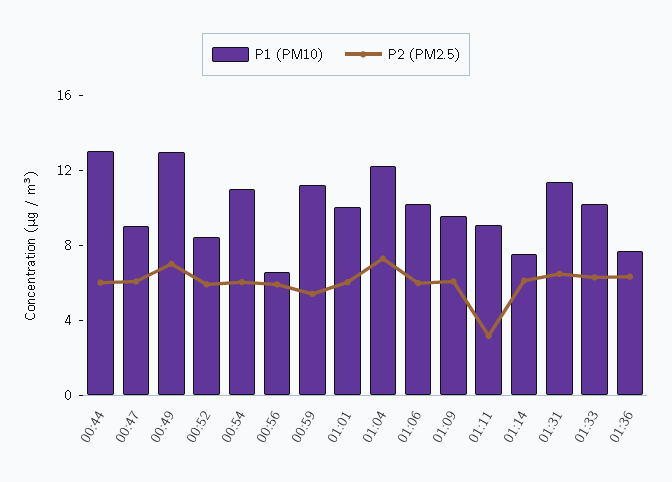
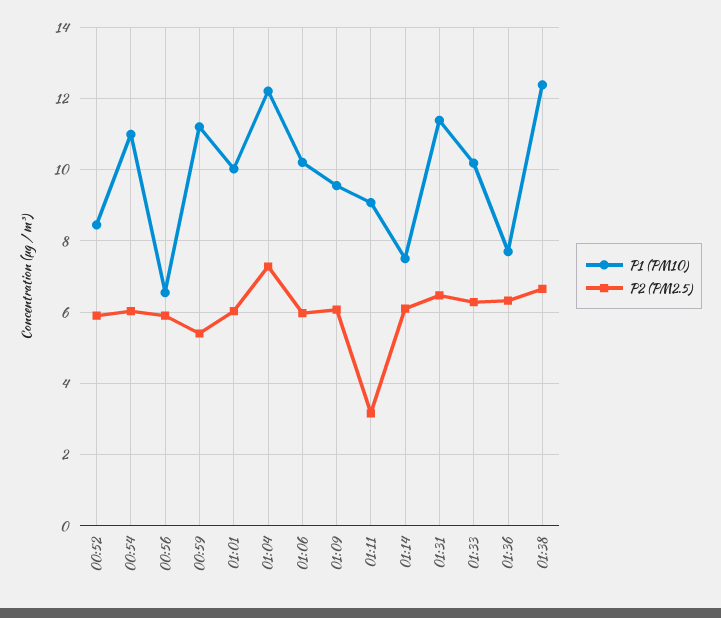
P1 (PM10), 00:44: 13 -> none
P2 (PM2.5), 00:44: 6 -> none
P1 (PM10), 00:47: 9 -> none
P2 (PM2.5), 00:47: 6 -> none
P1 (PM10), 00:49: 13 -> none
P2 (PM2.5), 00:49: 7 -> none
P1 (PM10), 01:38: none -> 12.4
P2 (PM2.5), 01:38: none -> 6.6

